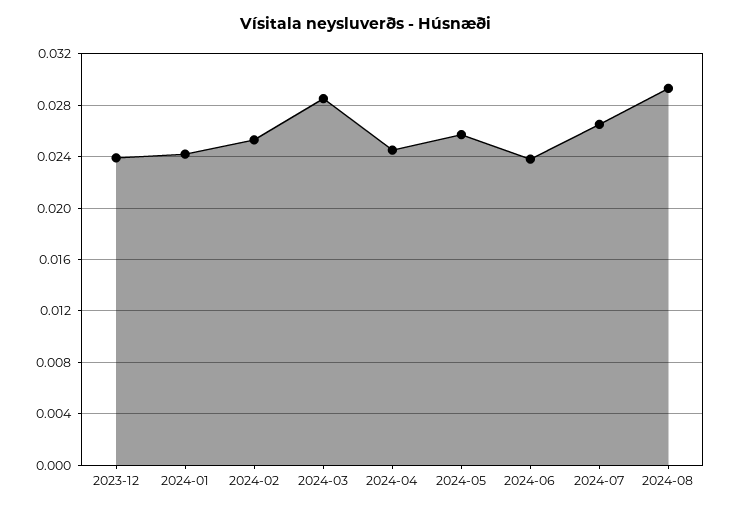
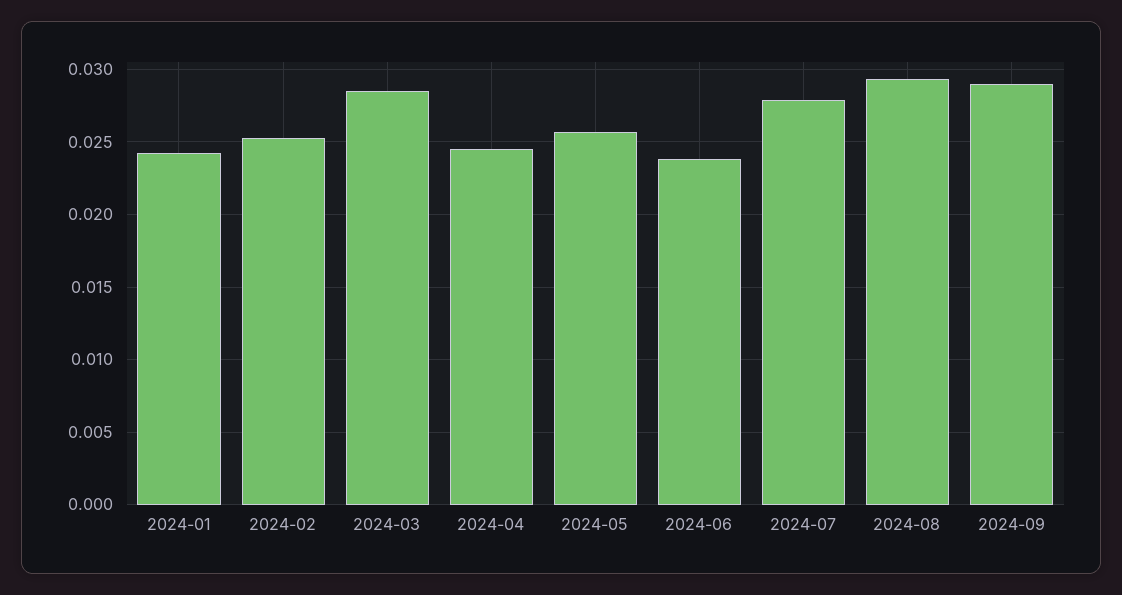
2023-12: 0.024 -> none
2024-07: 0.0265 -> 0.028
2024-09: none -> 0.029

